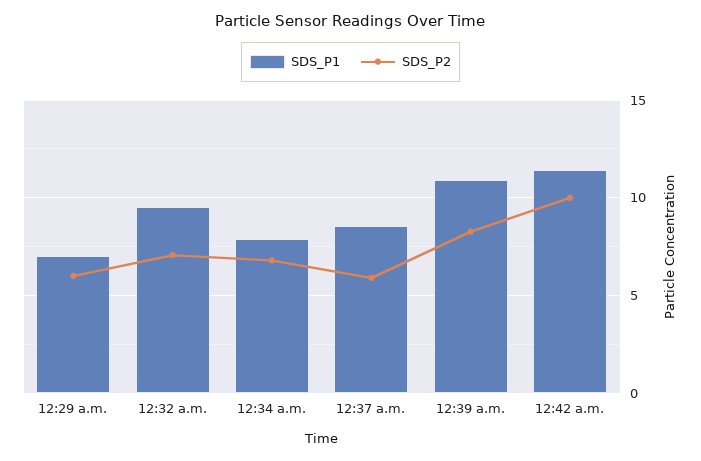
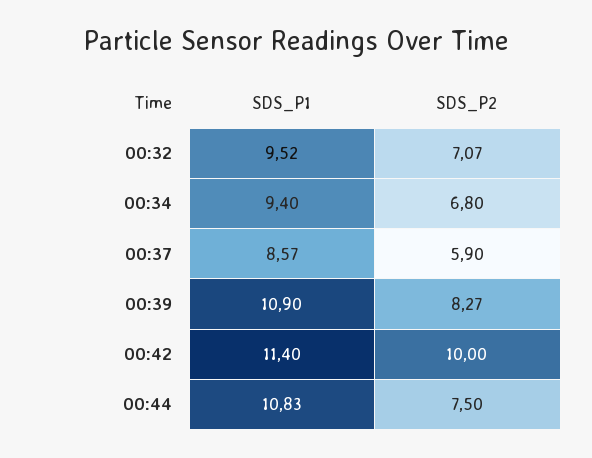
SDS_P1, 12:29 a.m.: 7 -> none
SDS_P2, 12:29 a.m.: 6 -> none
SDS_P1, 12:34 a.m.: 8 -> 9.4
SDS_P1, 00:44: none -> 10.83
SDS_P2, 00:44: none -> 7.5

